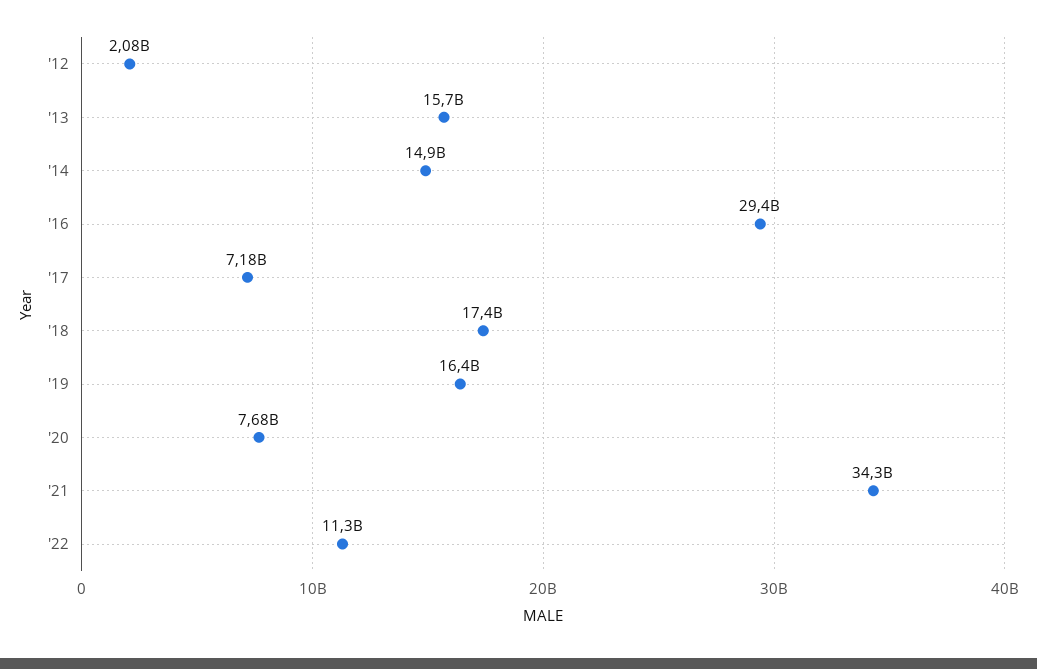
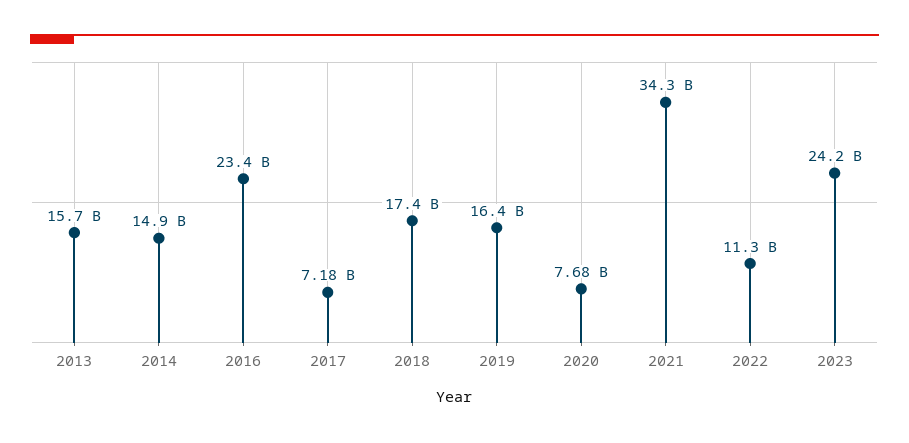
'12: 2080000000 -> none
'16: 29400000000 -> 23400000000
2023: none -> 24200000000

